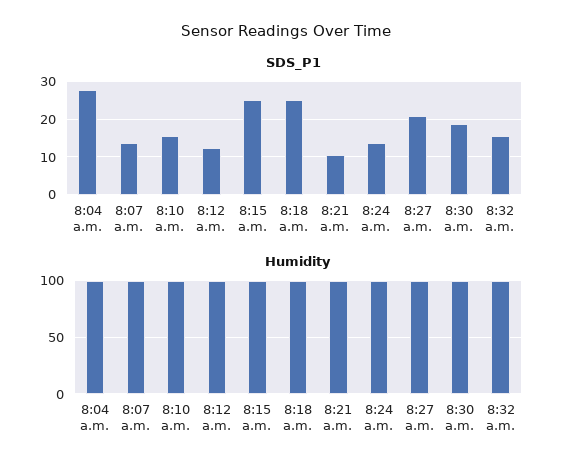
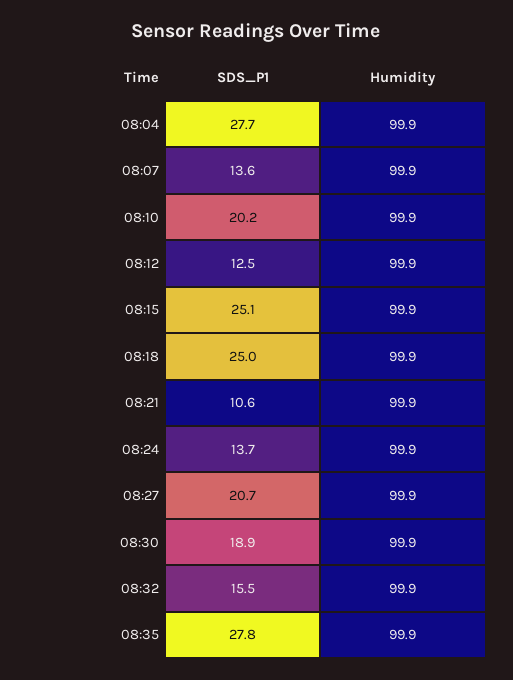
SDS_P1, 8:10 a.m.: 16 -> 20.2
SDS_P1, 08:35: none -> 27.8
Humidity, 08:35: none -> 99.9

